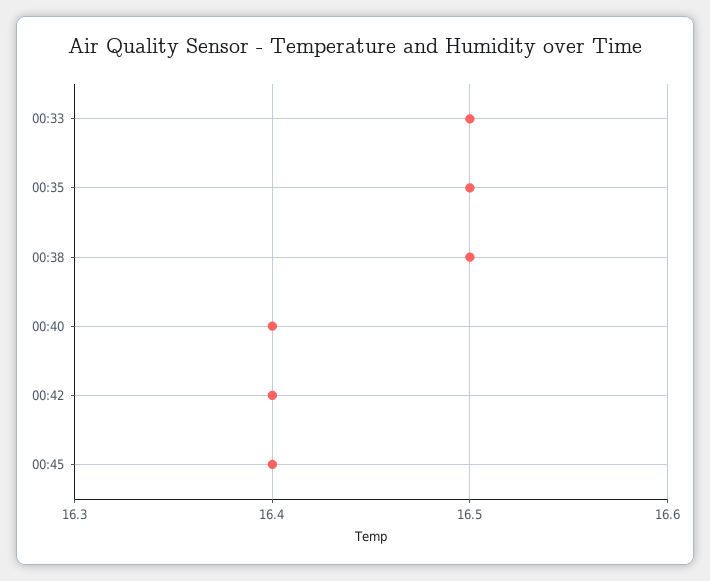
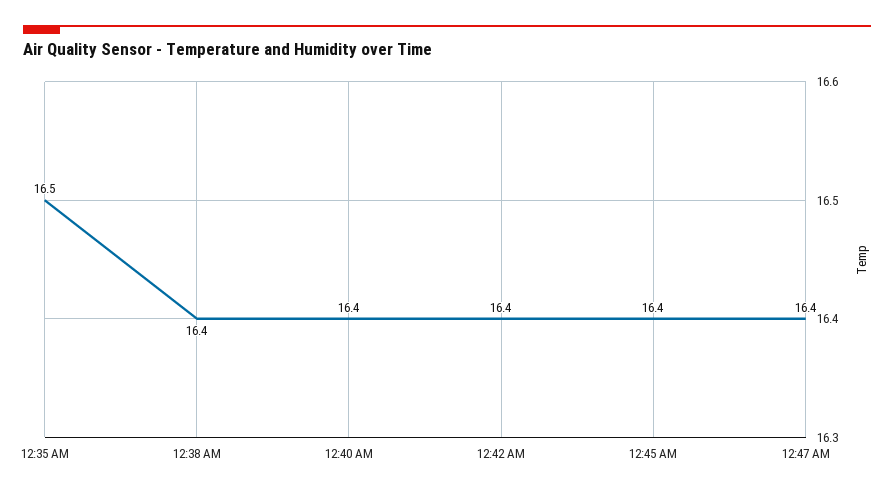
00:33: 16.5 -> none
00:38: 16.5 -> 16.4
12:47 AM: none -> 16.4

